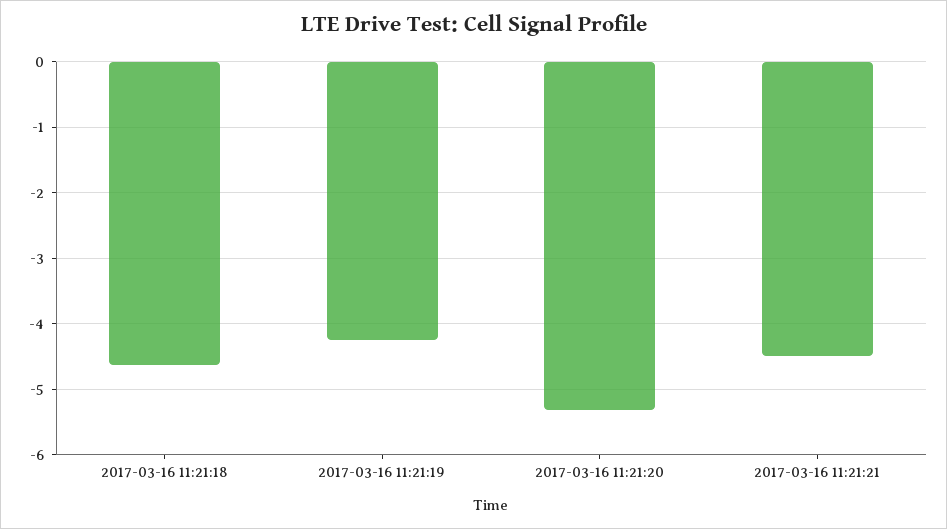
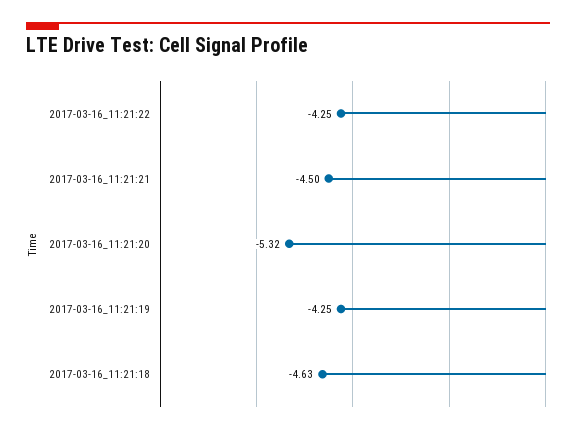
2017-03-16_11:21:22: none -> -4.25

